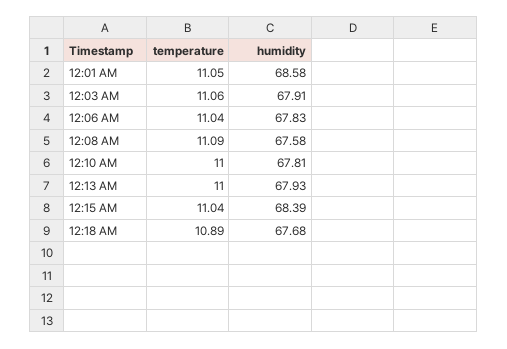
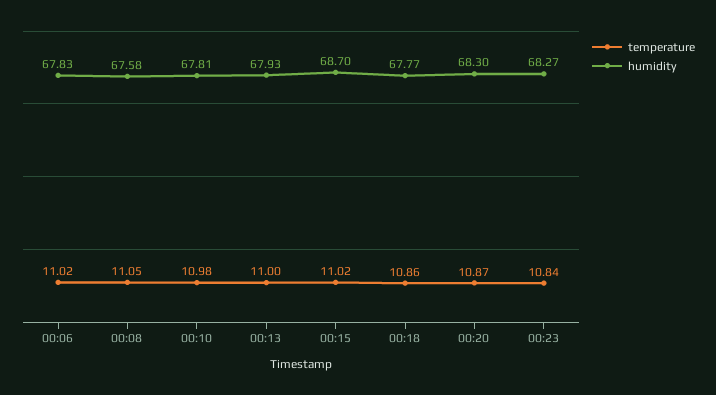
temperature, 12:01 AM: 11.05 -> none
humidity, 12:01 AM: 68.58 -> none
temperature, 12:03 AM: 11.06 -> none
humidity, 12:03 AM: 67.91 -> none
temperature, 12:06 AM: 11.04 -> 11.02
temperature, 12:08 AM: 11.09 -> 11.05
temperature, 12:10 AM: 11 -> 10.98
temperature, 12:15 AM: 11.04 -> 11.02
humidity, 12:15 AM: 68.39 -> 68.7
temperature, 12:18 AM: 10.89 -> 10.86
humidity, 12:18 AM: 67.68 -> 67.77
temperature, 00:20: none -> 10.87
humidity, 00:20: none -> 68.3
temperature, 00:23: none -> 10.84
humidity, 00:23: none -> 68.27

